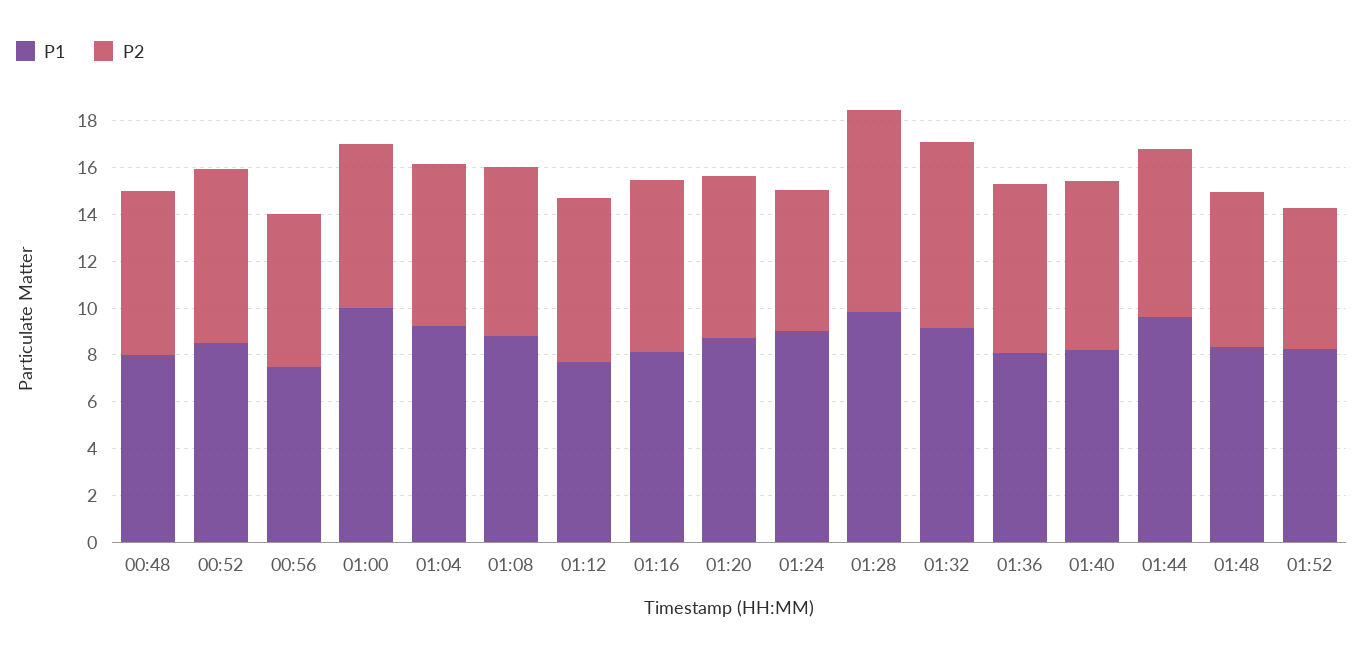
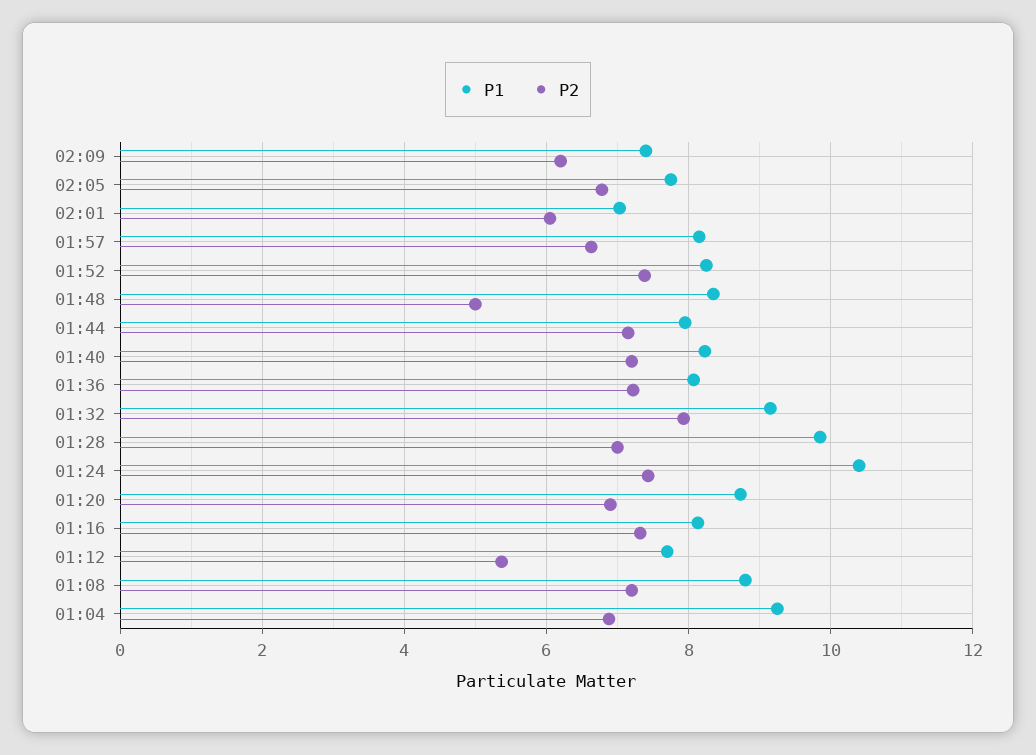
P1, 00:48: 8 -> none
P2, 00:48: 7 -> none
P1, 00:52: 8.5 -> none
P2, 00:52: 7.5 -> none
P1, 00:56: 7.5 -> none
P2, 00:56: 6.5 -> none
P1, 01:00: 10 -> none
P2, 01:00: 7 -> none
P2, 01:12: 7 -> 5.4
P1, 01:24: 9 -> 10.4
P2, 01:24: 6 -> 7.4
P2, 01:28: 8.5 -> 7
P1, 01:44: 9.5 -> 8
P2, 01:48: 6.5 -> 5
P2, 01:52: 6 -> 7.4
P1, 02:09: none -> 7.4
P2, 02:09: none -> 6.2
P1, 02:05: none -> 7.8
P2, 02:05: none -> 6.8
P1, 02:01: none -> 7
P2, 02:01: none -> 6
P1, 01:57: none -> 8.2
P2, 01:57: none -> 6.6

